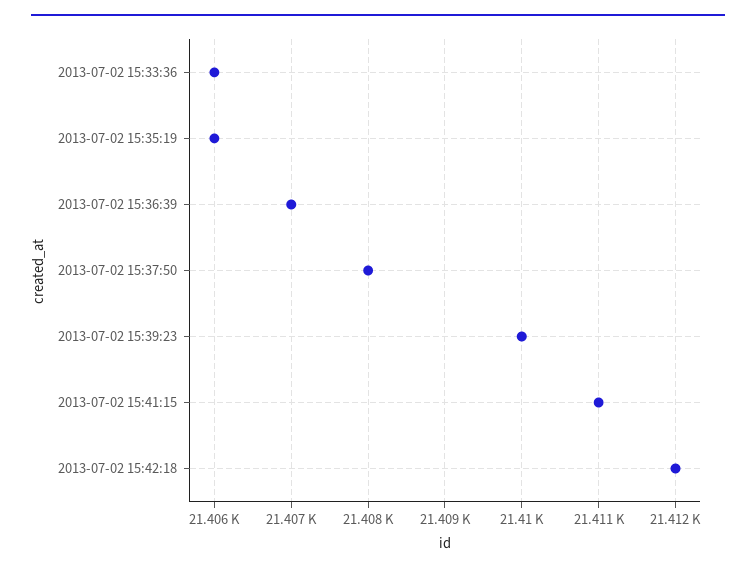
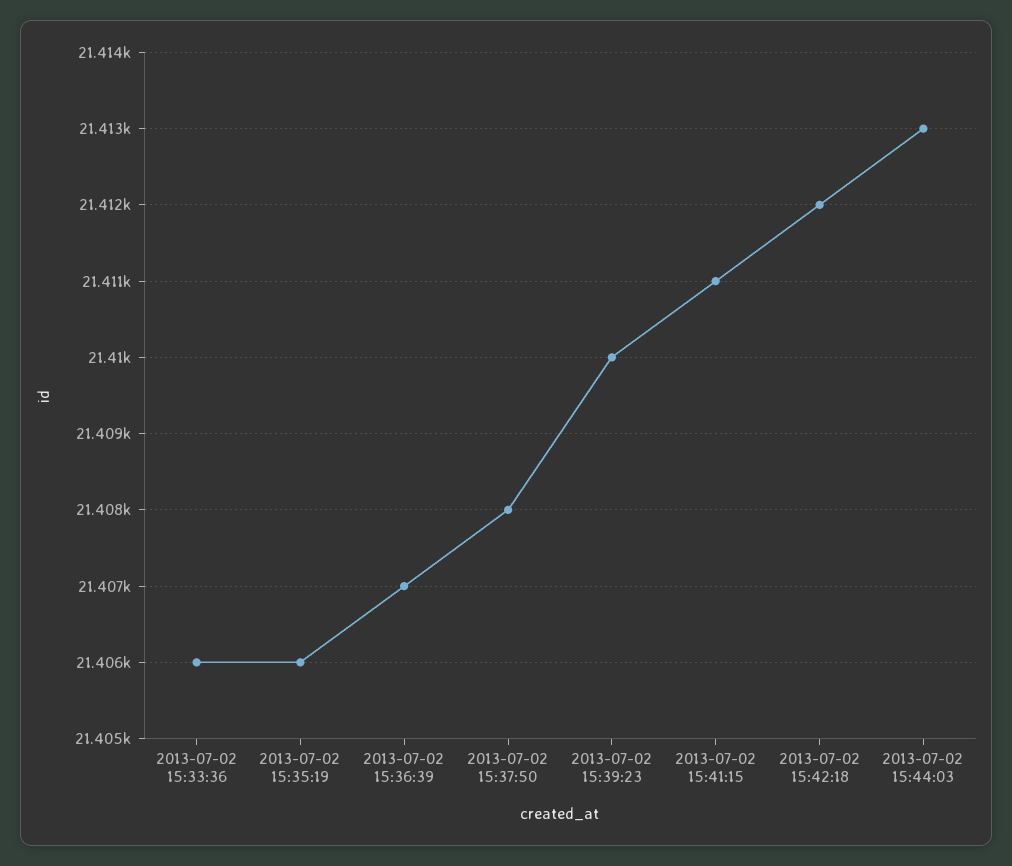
2013-07-02 15:44:03: none -> 21413

